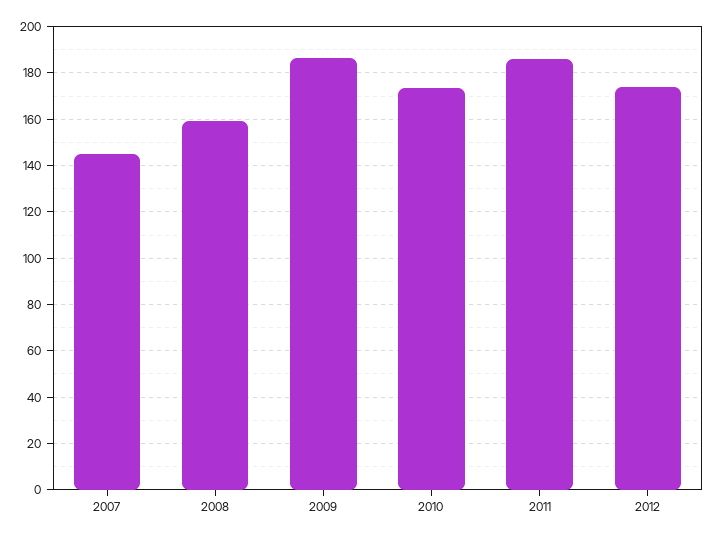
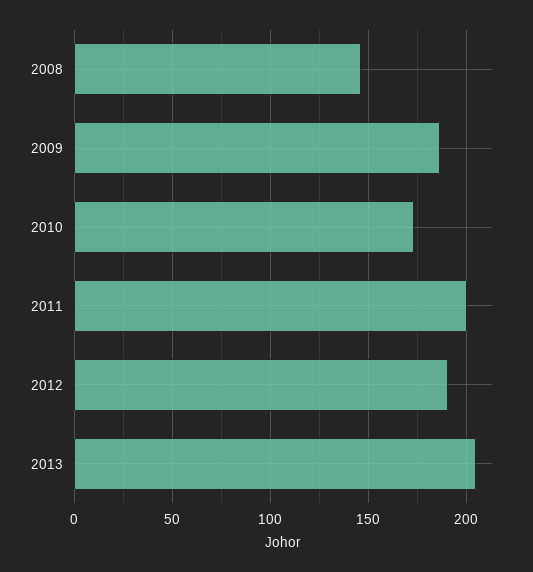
2007: 145 -> none
2008: 160 -> 145
2011: 185 -> 200
2012: 175 -> 190
2013: none -> 205

